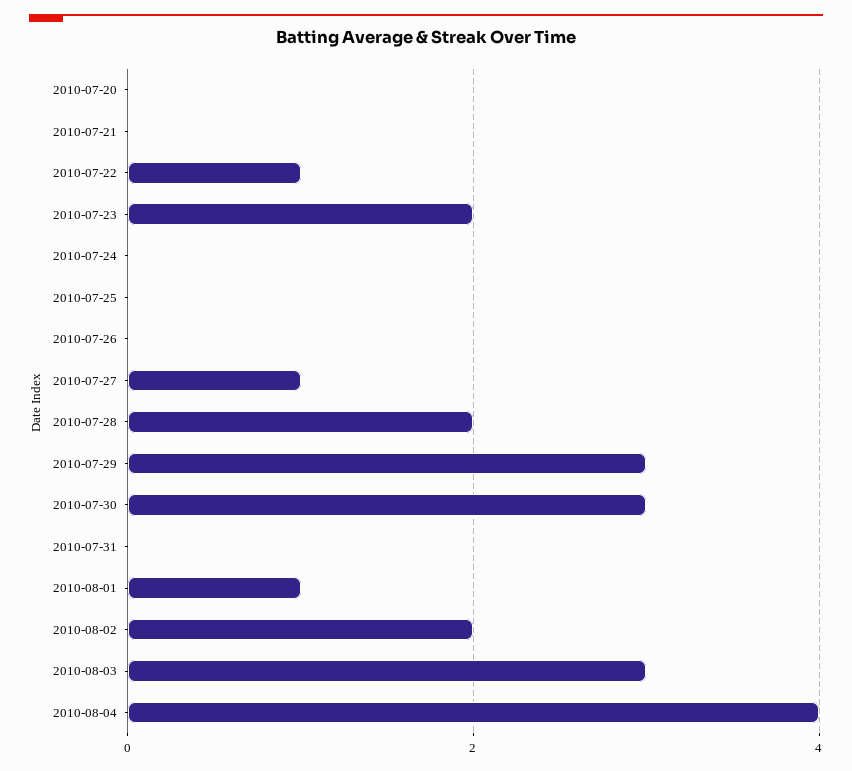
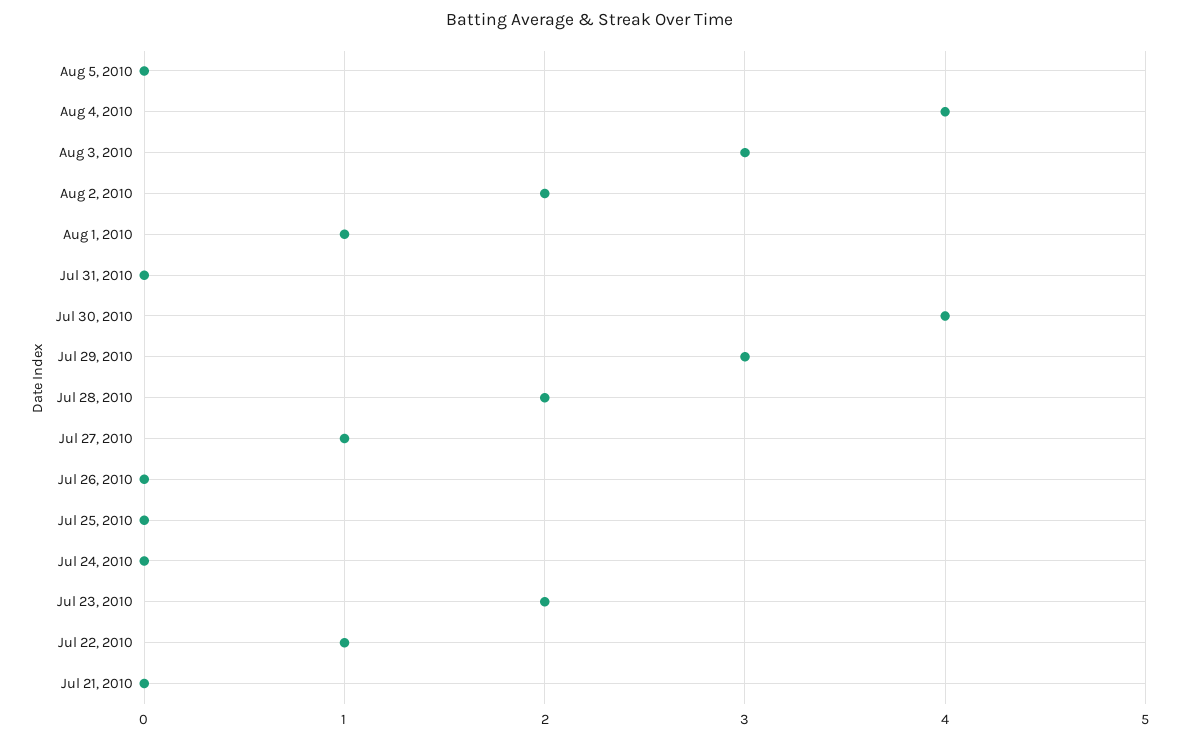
2010-07-20: 0 -> none
2010-07-30: 3 -> 4
Aug 5, 2010: none -> 0

